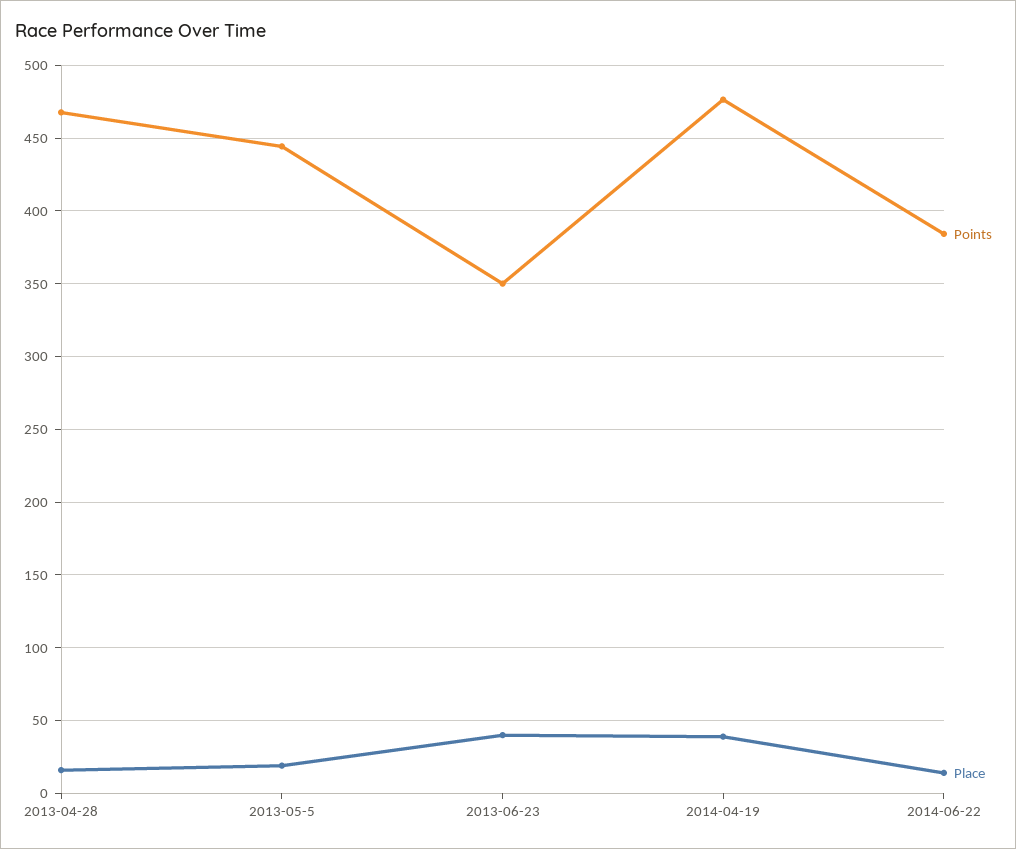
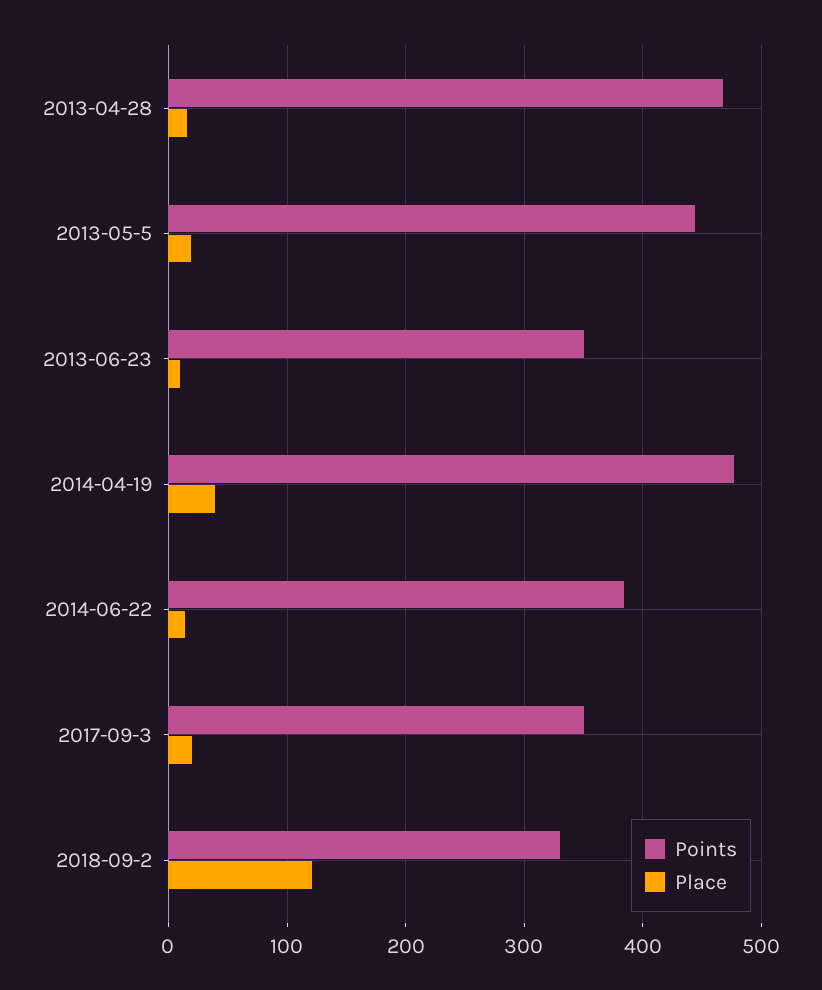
Place, 2013-06-23: 40 -> 10
Points, 2017-09-3: none -> 350
Place, 2017-09-3: none -> 20
Points, 2018-09-2: none -> 330
Place, 2018-09-2: none -> 120

